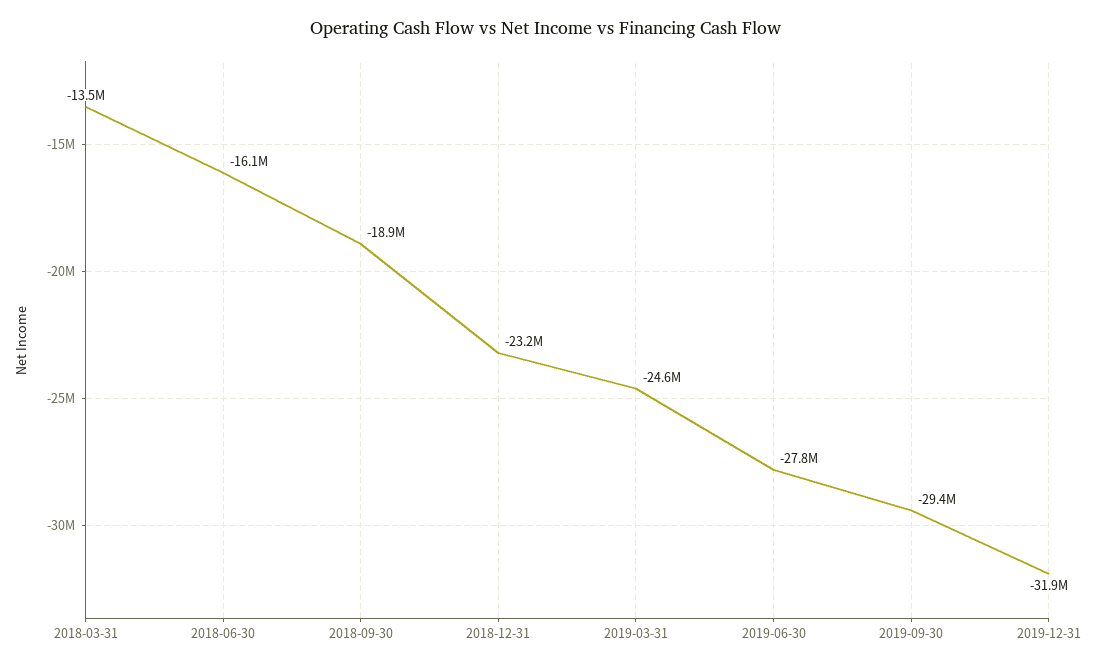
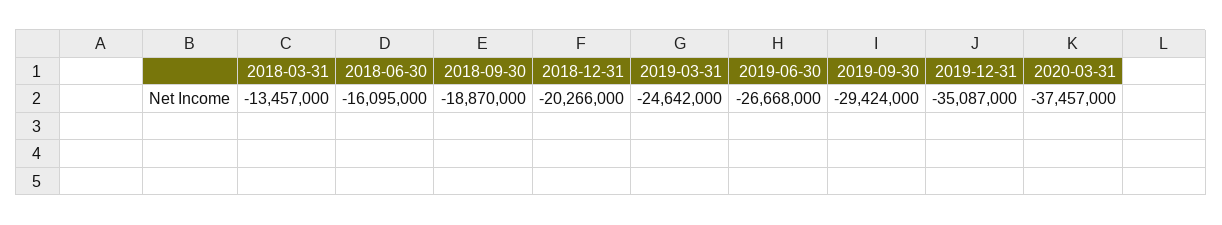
2018-12-31: -23200000 -> -20266000
2019-06-30: -27800000 -> -26668000
2019-12-31: -31900000 -> -35087000
2020-03-31: none -> -37457000

